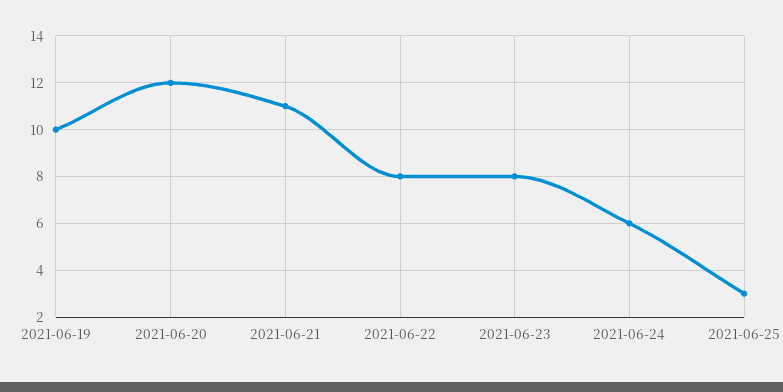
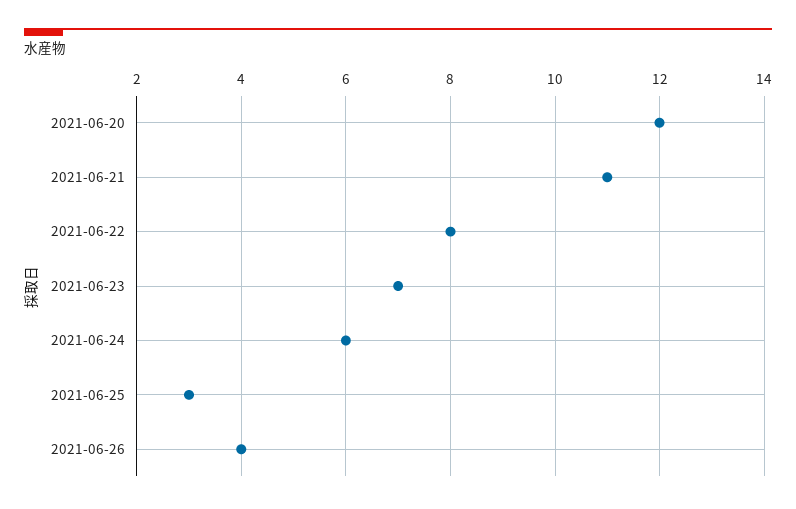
2021-06-19: 10 -> none
2021-06-23: 8 -> 7
2021-06-26: none -> 4

